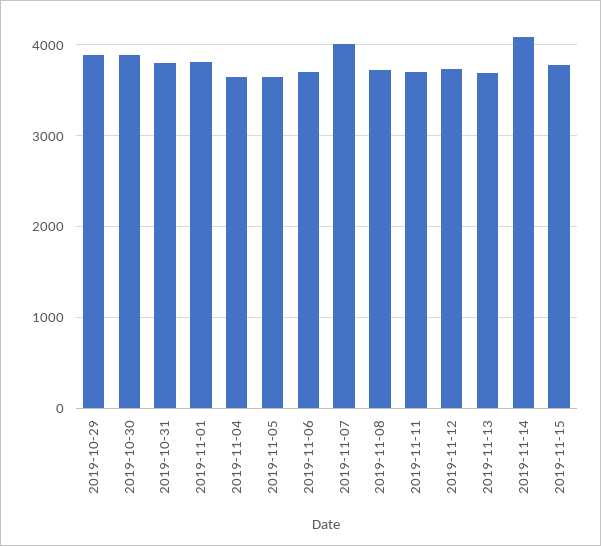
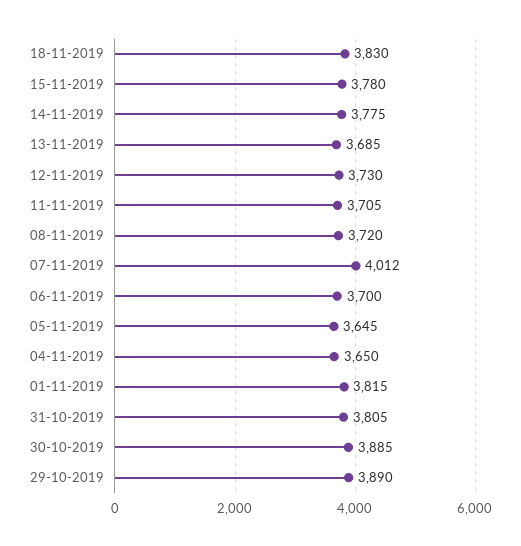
2019-11-14: 4100 -> 3775
18-11-2019: none -> 3830

